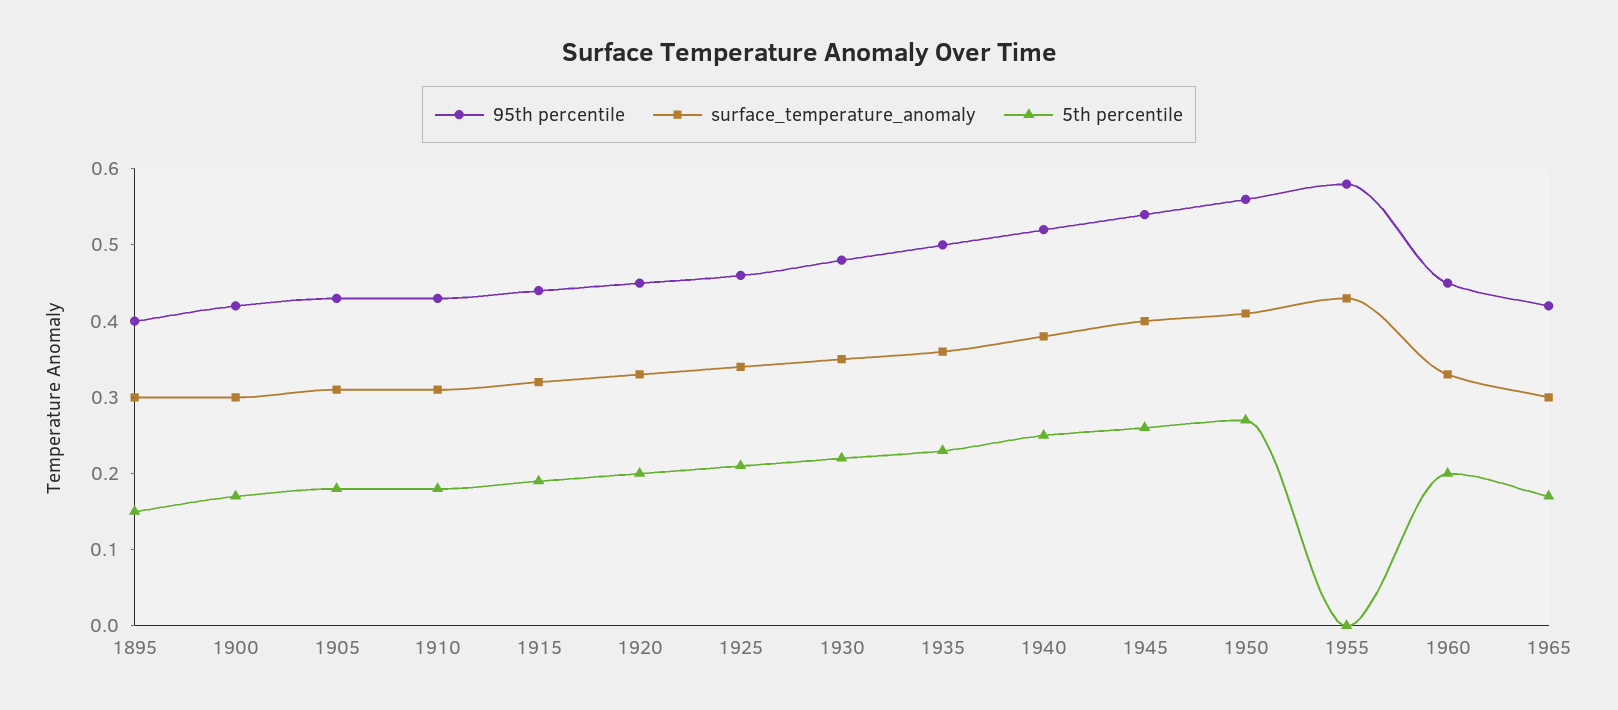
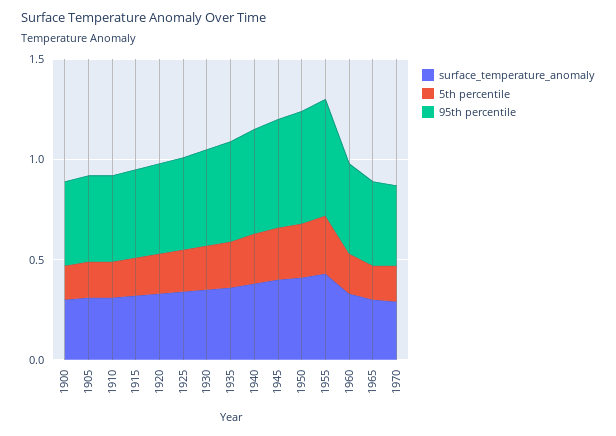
95th percentile, 1895: 0.4 -> none
surface_temperature_anomaly, 1895: 0.3 -> none
5th percentile, 1895: 0.15 -> none
5th percentile, 1955: 0 -> 0.3
surface_temperature_anomaly, 1970: none -> 0.3
5th percentile, 1970: none -> 0.2
95th percentile, 1970: none -> 0.4

